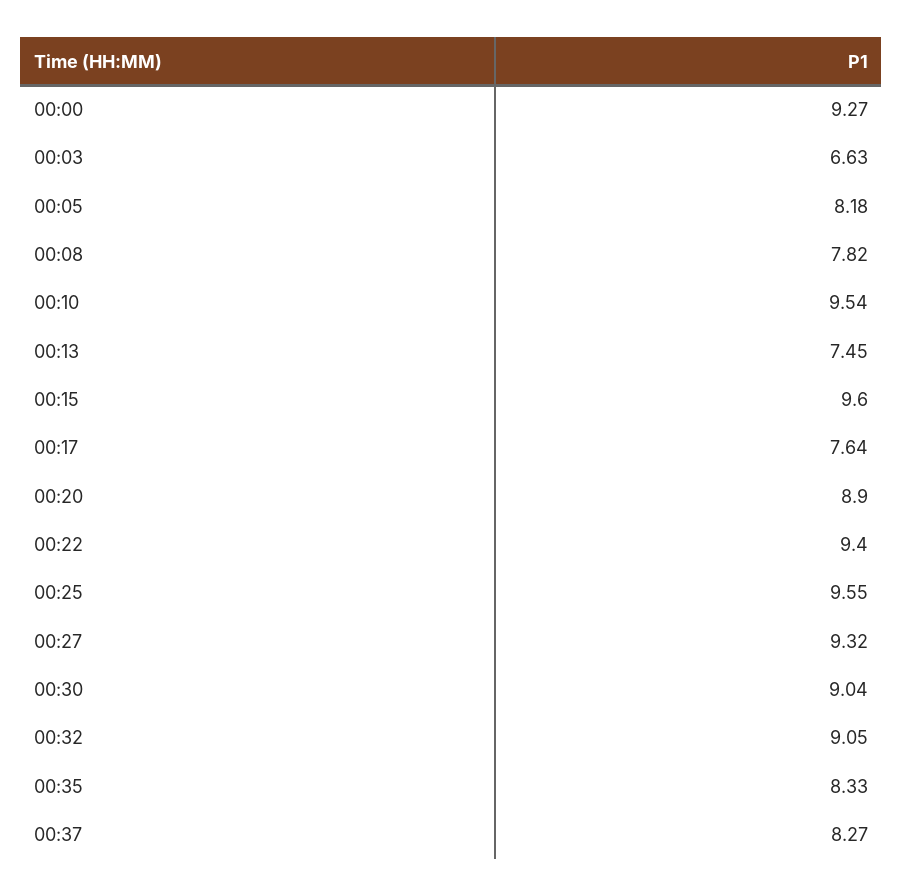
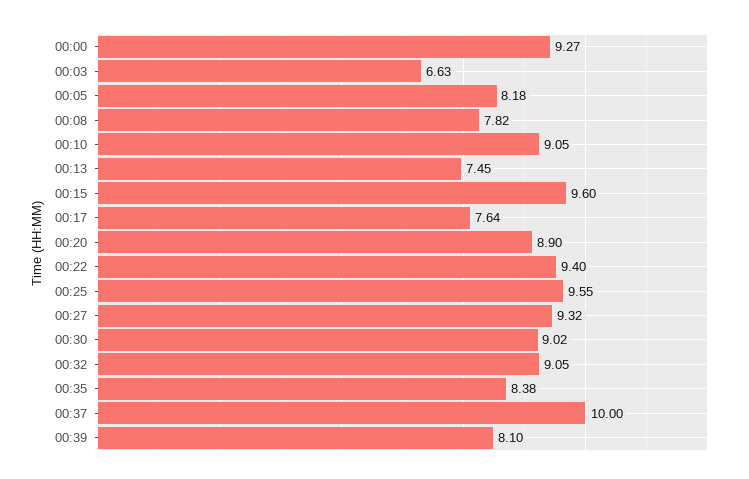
00:10: 9.54 -> 9.05
00:30: 9.04 -> 9.02
00:35: 8.33 -> 8.38
00:37: 8.27 -> 10
00:39: none -> 8.1

